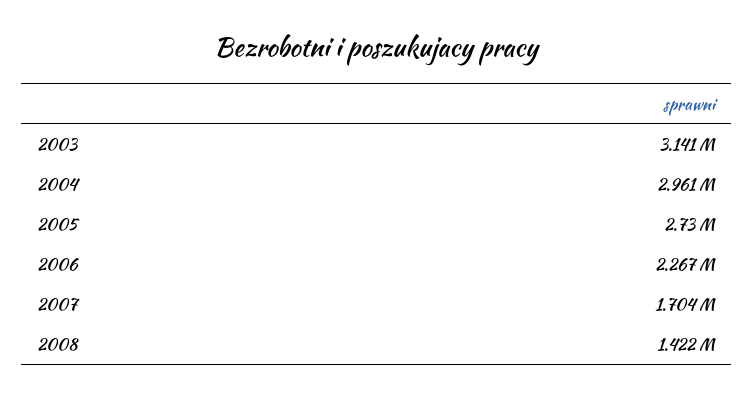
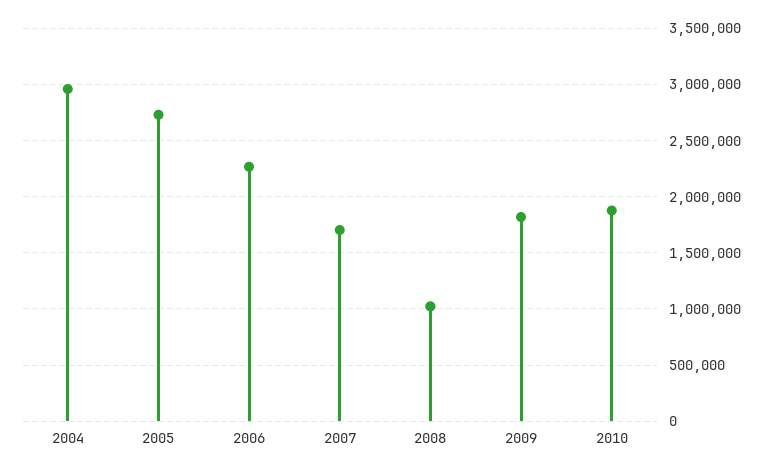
2003: 3141000 -> none
2008: 1422000 -> 1000000
2009: none -> 1800000
2010: none -> 1900000

